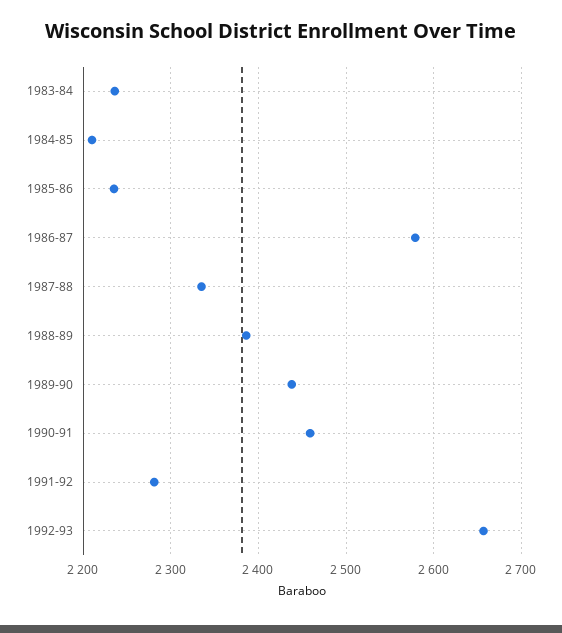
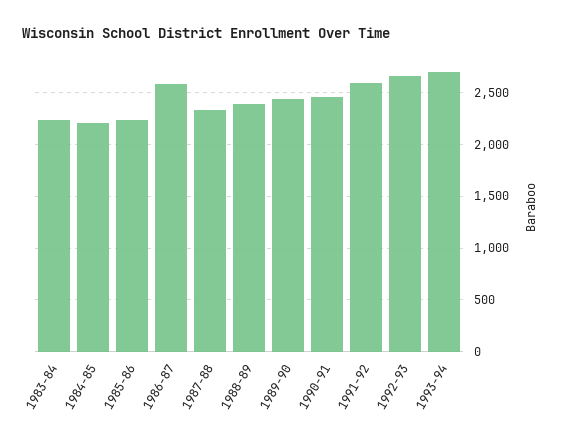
1991-92: 2280 -> 2600
1993-94: none -> 2700

